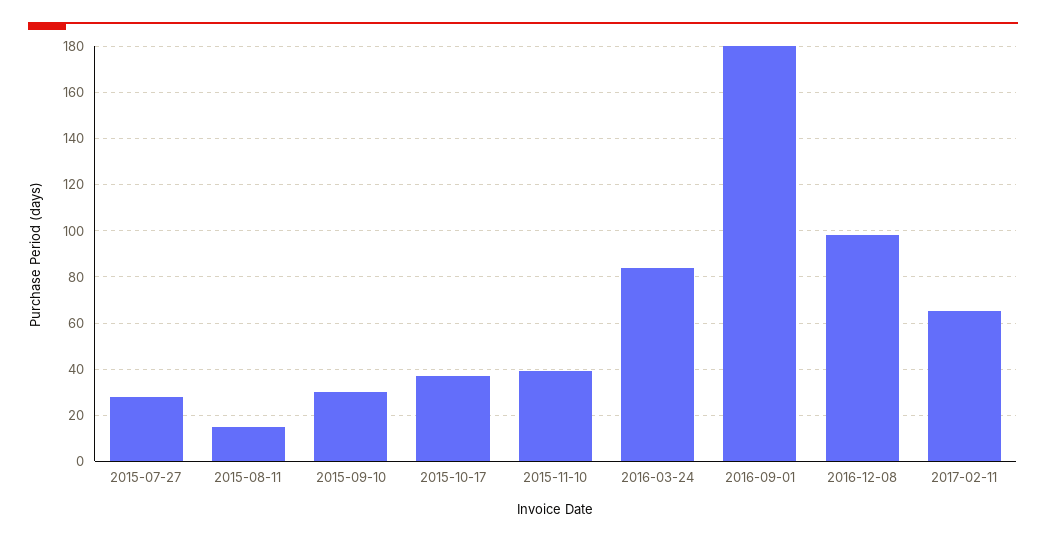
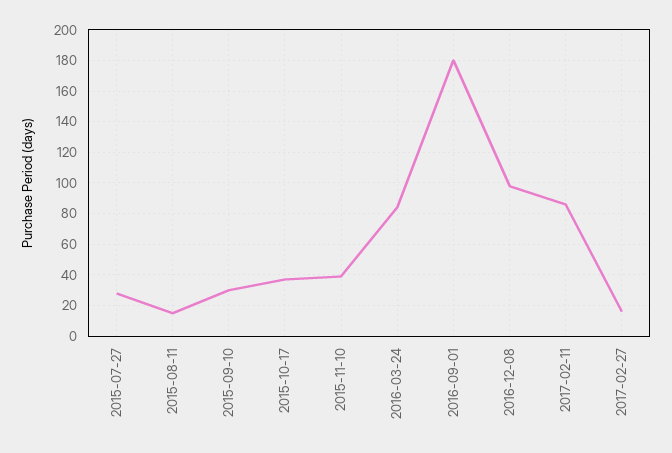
2017-02-11: 65 -> 85
2017-02-27: none -> 15

